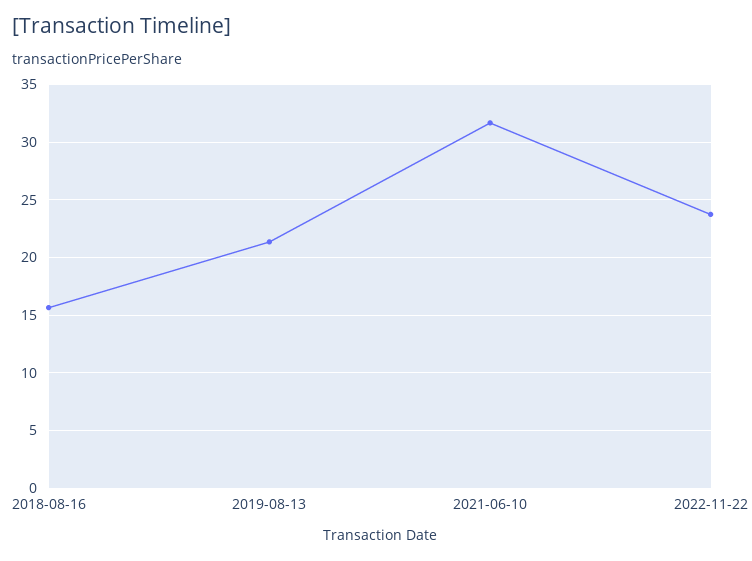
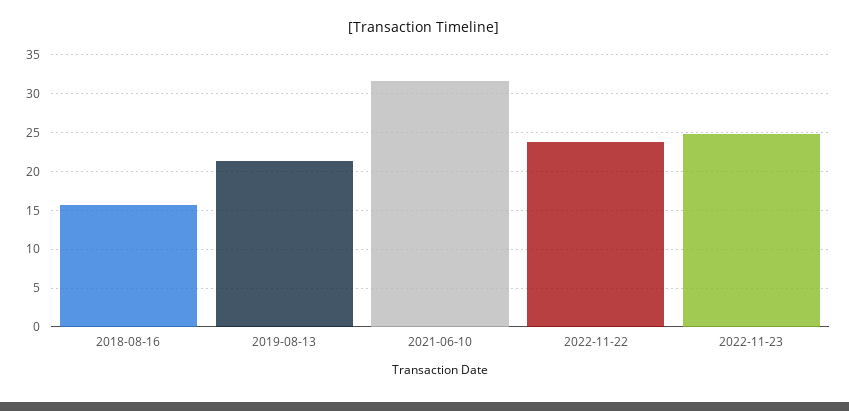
2022-11-23: none -> 25

